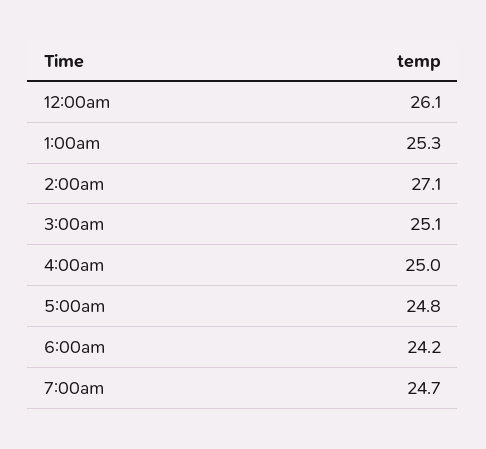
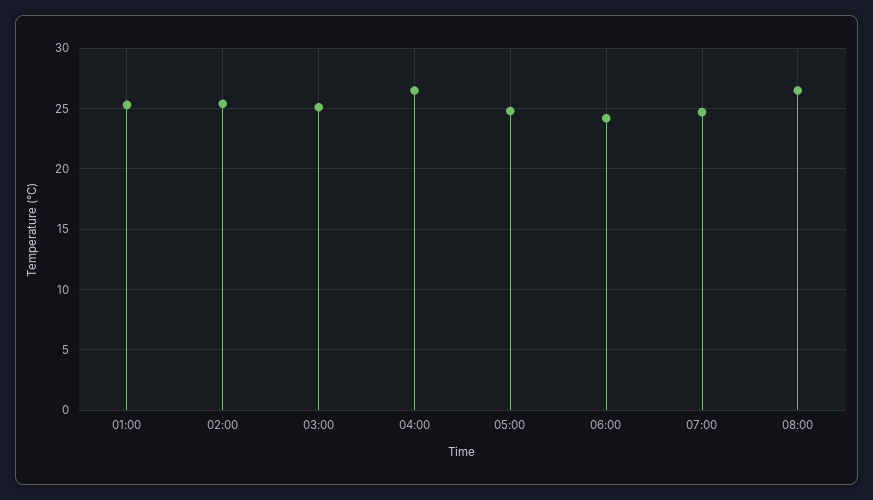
12:00am: 26.1 -> none
2:00am: 27.1 -> 25.5
4:00am: 25 -> 26.5
08:00: none -> 26.5

